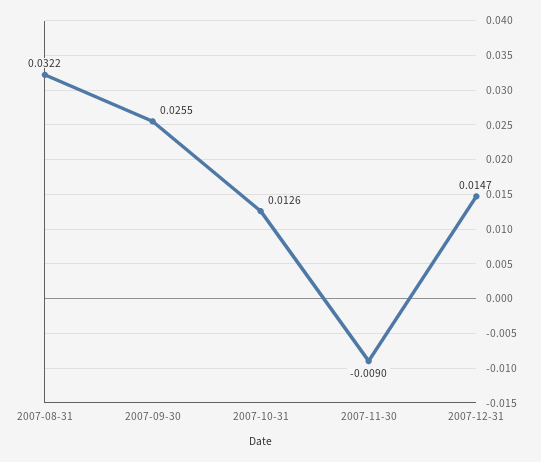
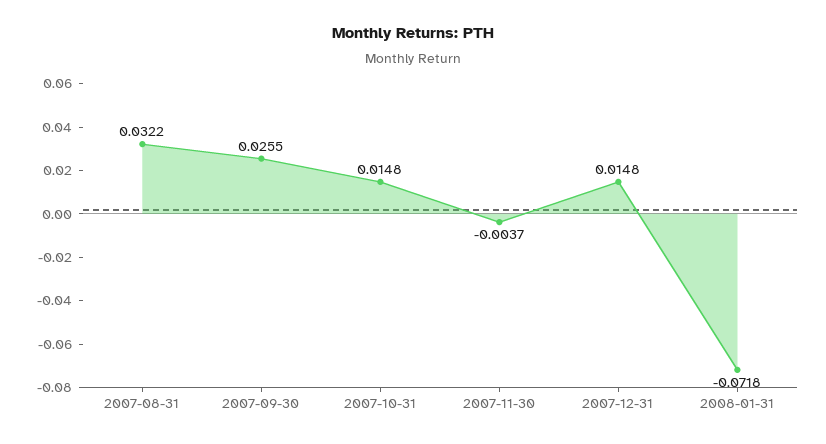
2007-10-31: 0.0126 -> 0.0148
2007-11-30: -0.009 -> -0.0037
2007-12-31: 0.0147 -> 0.0148
2008-01-31: none -> -0.0718

